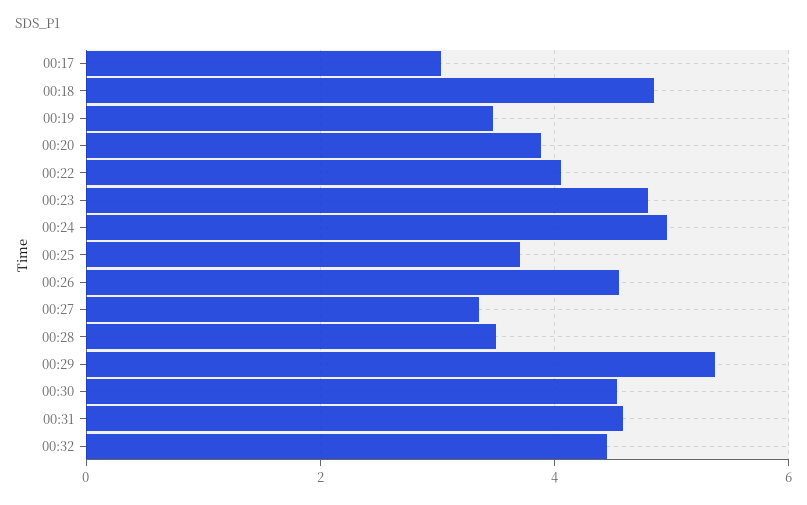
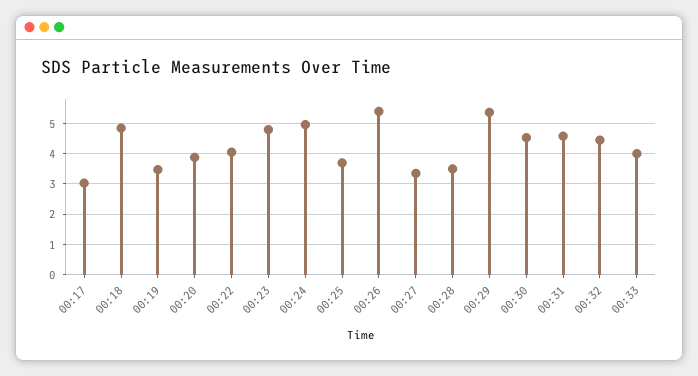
00:26: 4.6 -> 5.4
00:33: none -> 4

